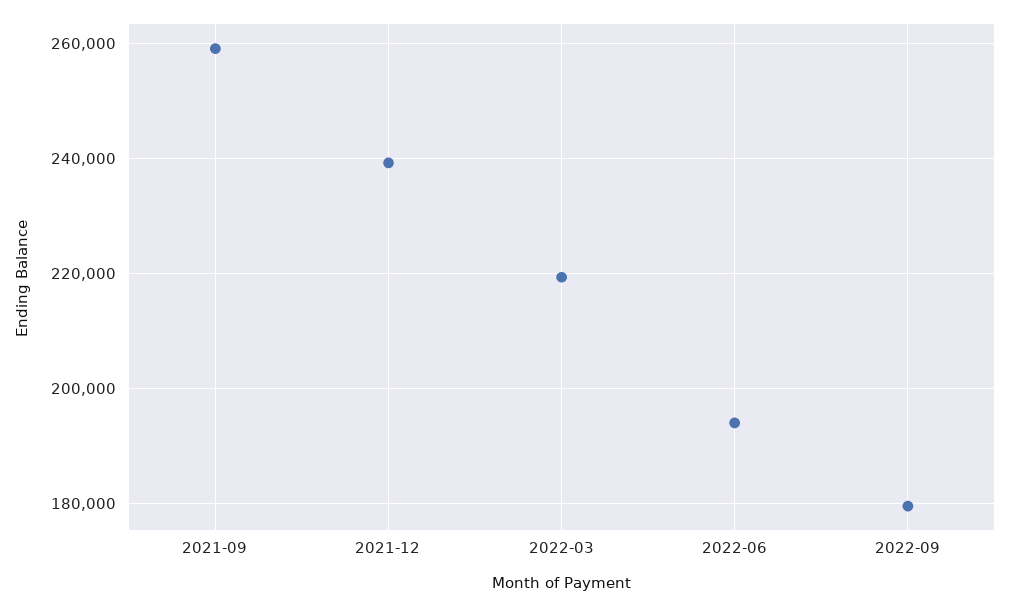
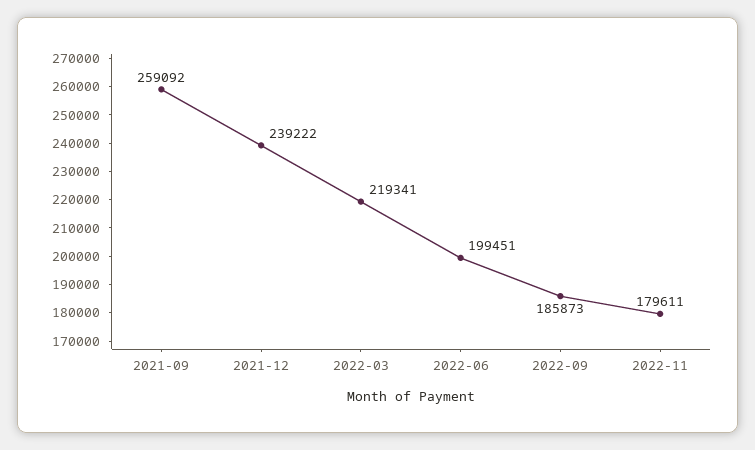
2022-06: 194000 -> 199451
2022-09: 180000 -> 185873
2022-11: none -> 179611

